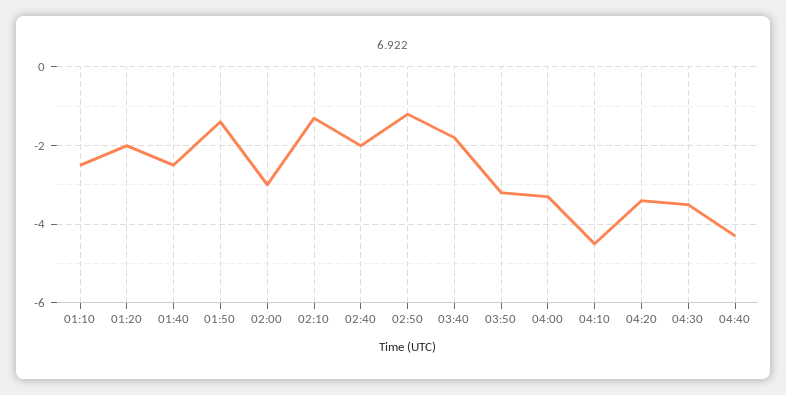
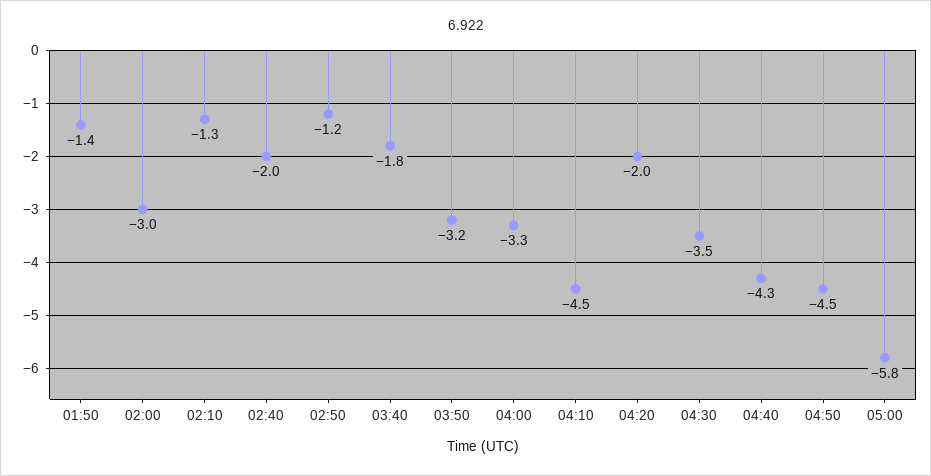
01:10: -2.5 -> none
01:20: -2 -> none
01:40: -2.5 -> none
04:20: -3.5 -> -2
04:50: none -> -4.5
05:00: none -> -5.8

